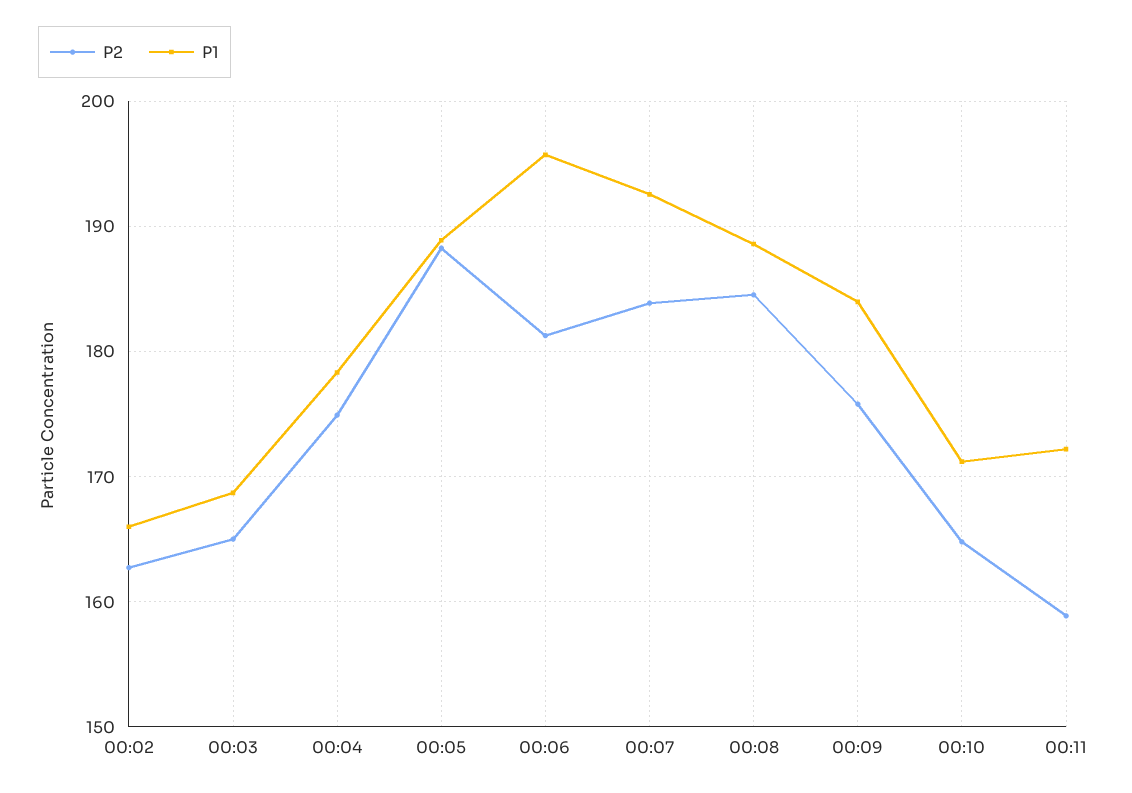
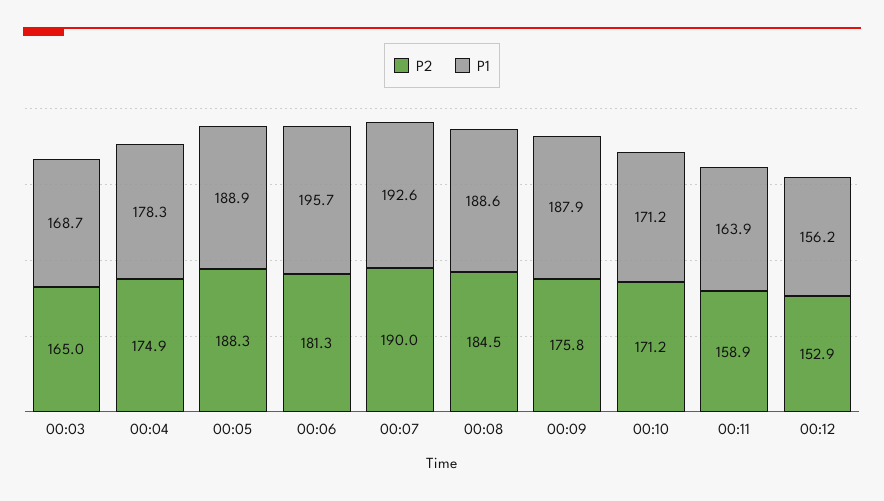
P2, 00:02: 163 -> none
P1, 00:02: 166 -> none
P2, 00:07: 184 -> 190
P1, 00:09: 184 -> 187.9
P2, 00:10: 165 -> 171.2
P1, 00:11: 172 -> 163.9
P2, 00:12: none -> 152.9
P1, 00:12: none -> 156.2

